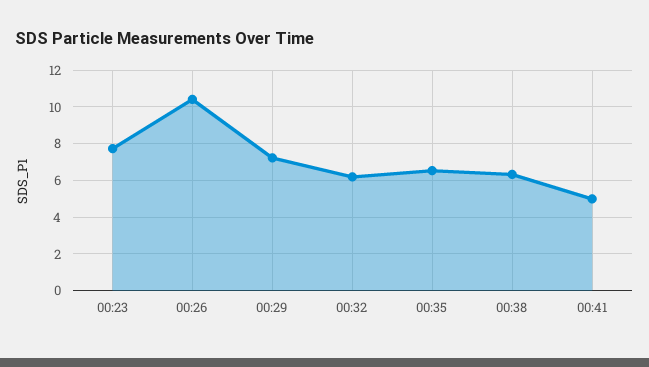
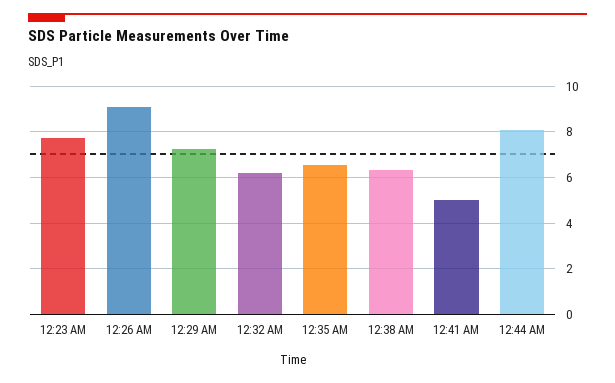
00:26: 10.5 -> 9
12:44 AM: none -> 8

